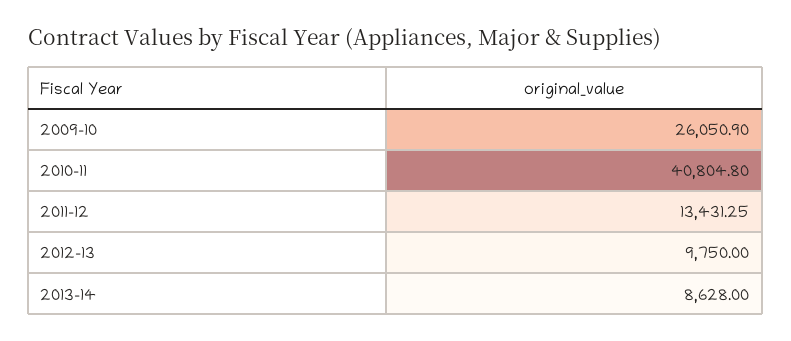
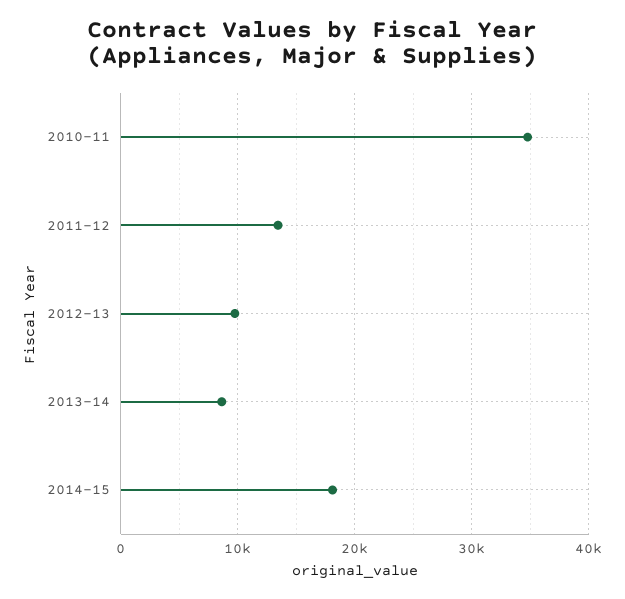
2009-10: 26050.9 -> none
2010-11: 40804.8 -> 35000
2014-15: none -> 18000

